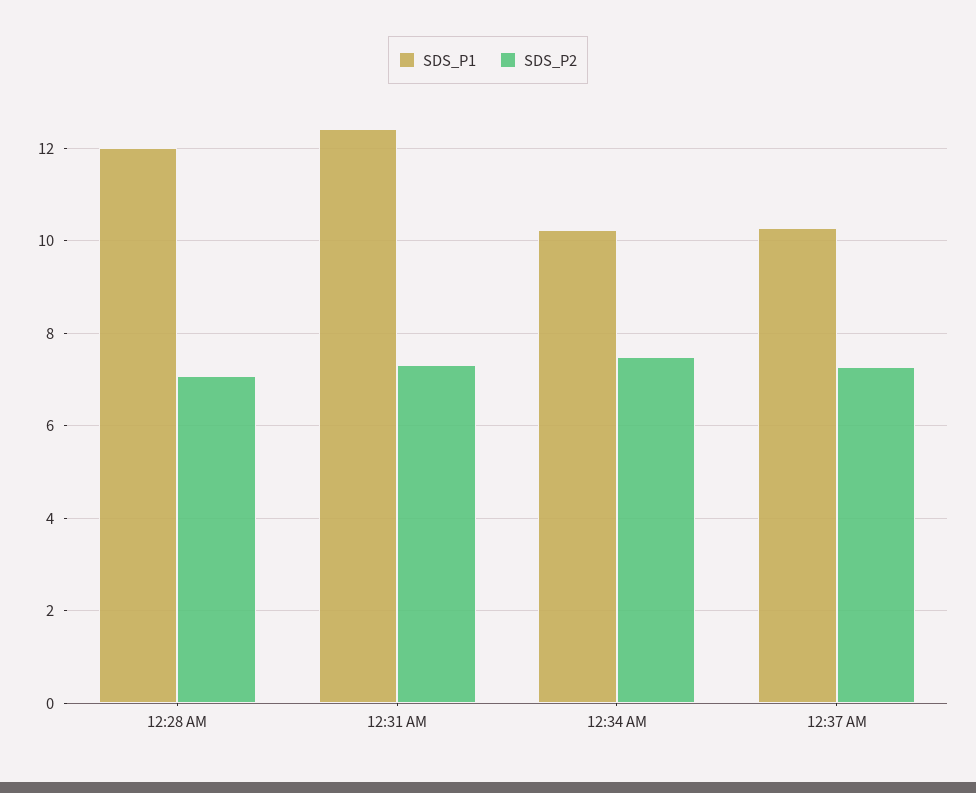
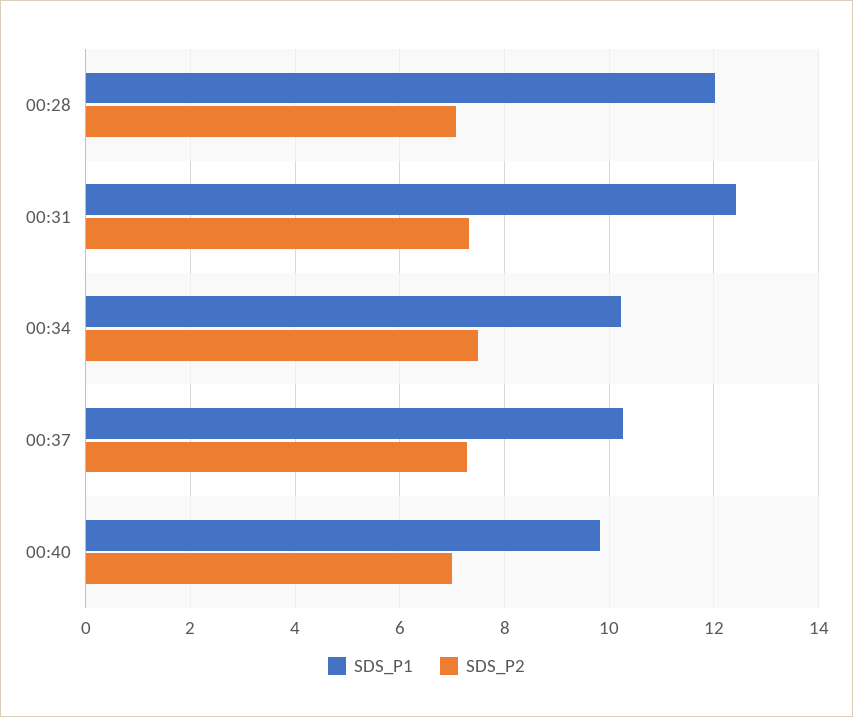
SDS_P1, 00:40: none -> 9.8
SDS_P2, 00:40: none -> 7

